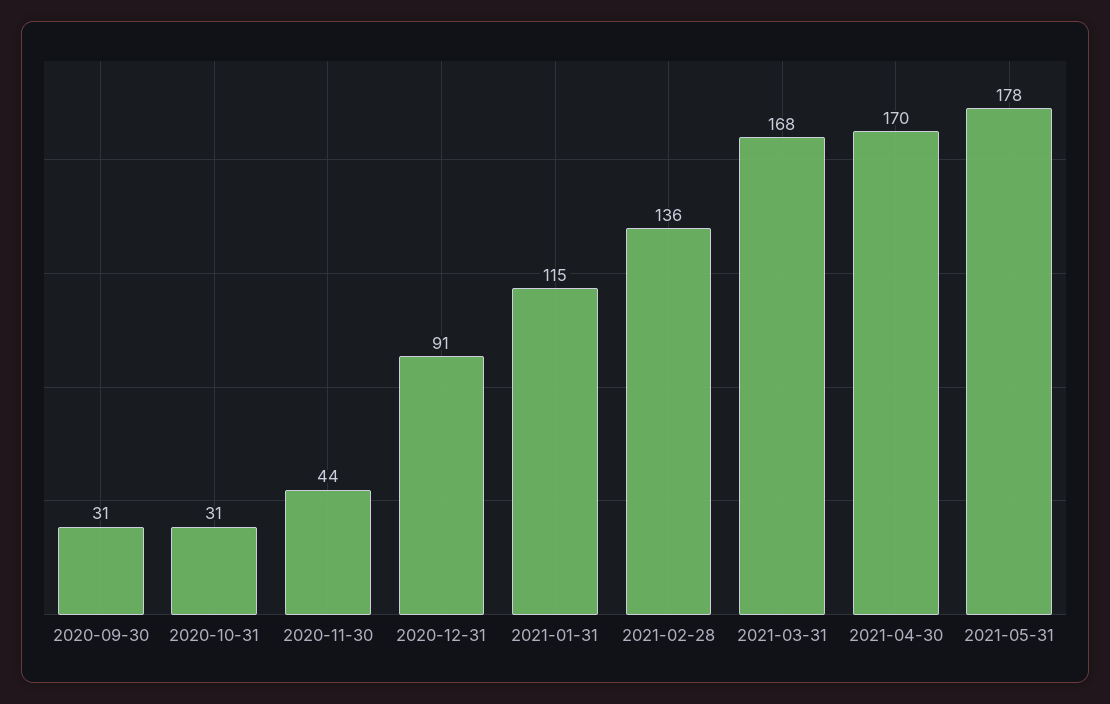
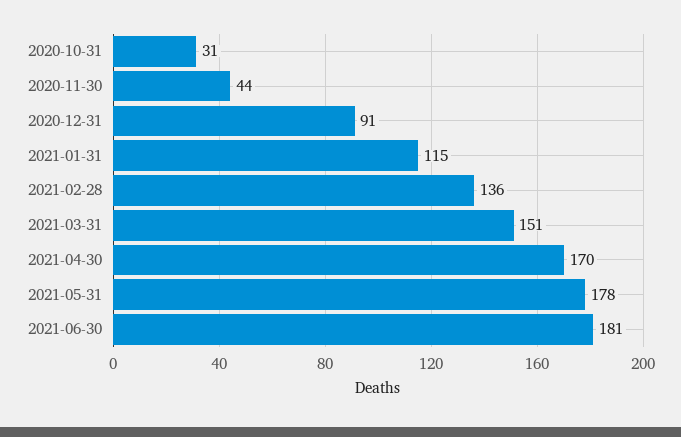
2020-09-30: 31 -> none
2021-03-31: 168 -> 151
2021-06-30: none -> 181

